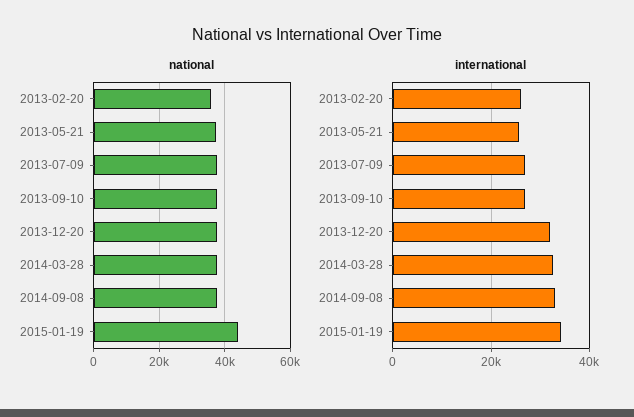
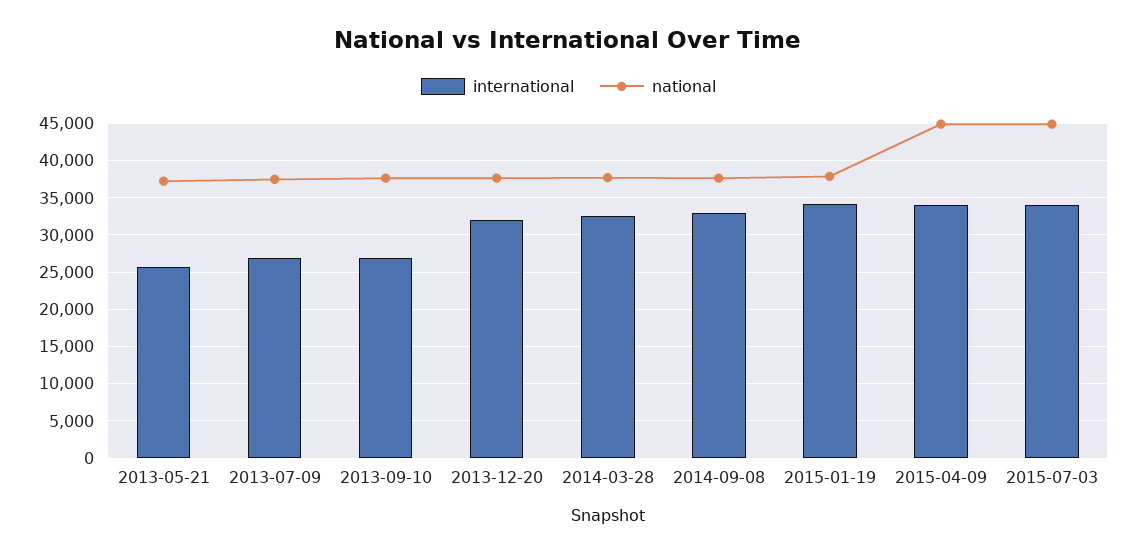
national, 2013-02-20: 36000 -> none
national, 2015-01-19: 44000 -> 38000
international, 2013-02-20: 26000 -> none
international, 2015-04-09: none -> 34000
national, 2015-04-09: none -> 45000
international, 2015-07-03: none -> 34000
national, 2015-07-03: none -> 45000

